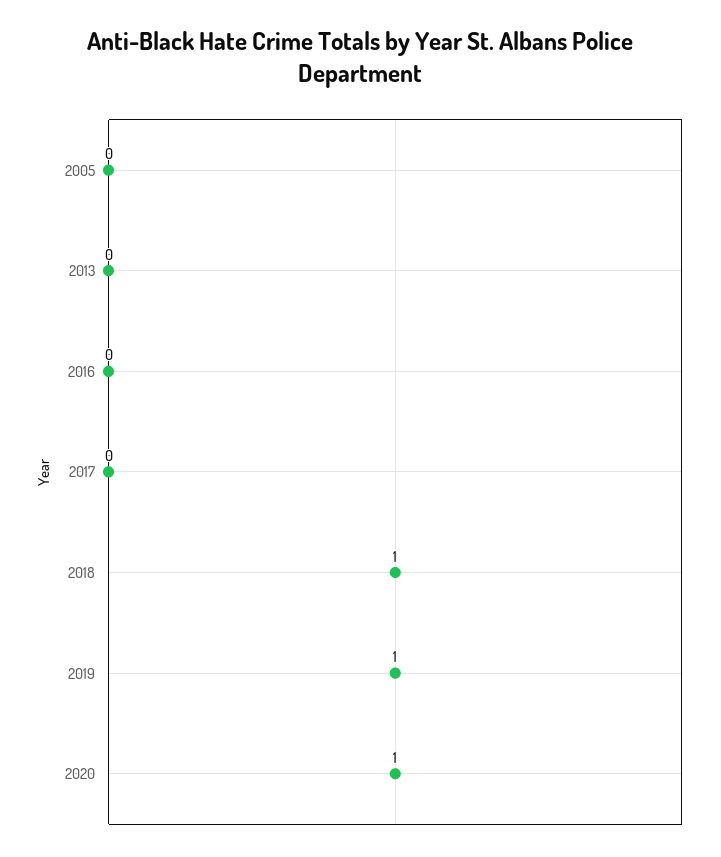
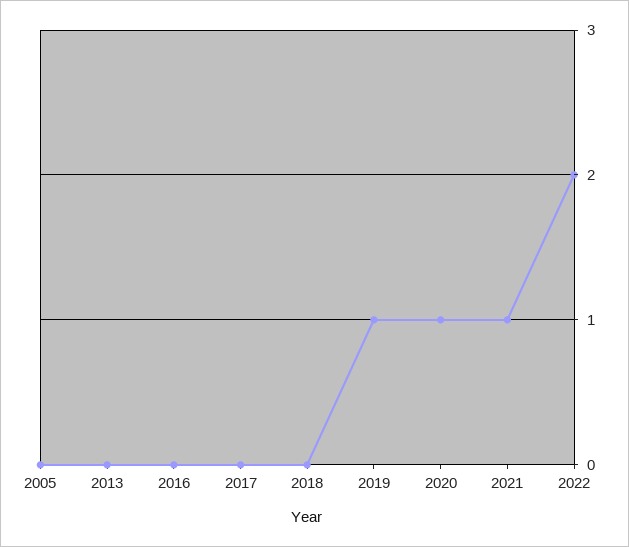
2018: 1 -> 0
2021: none -> 1
2022: none -> 2

